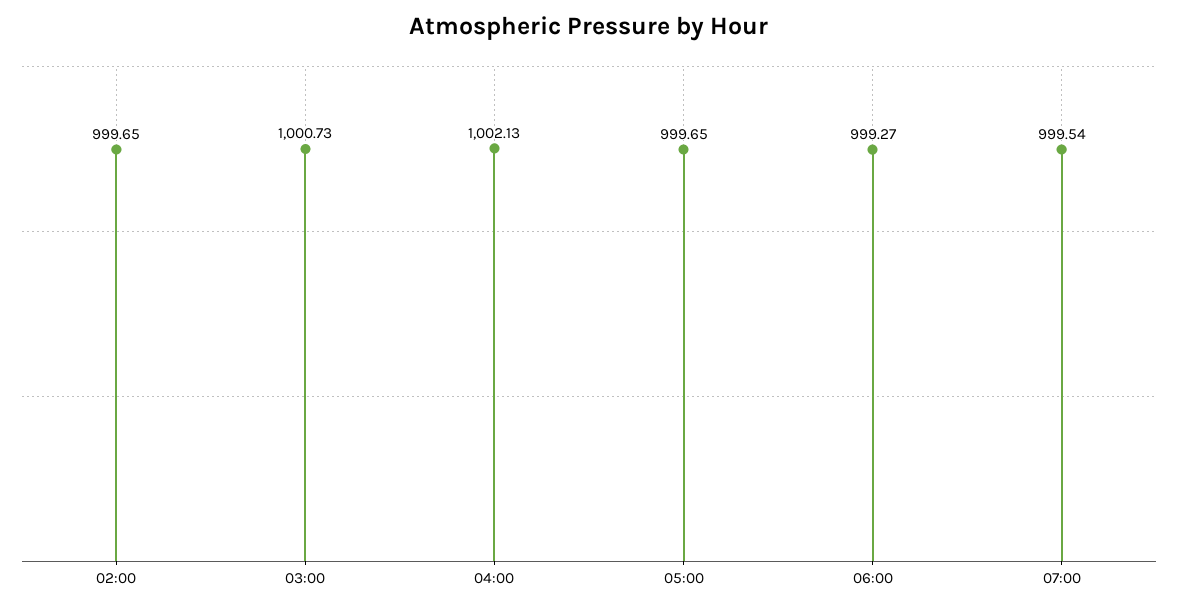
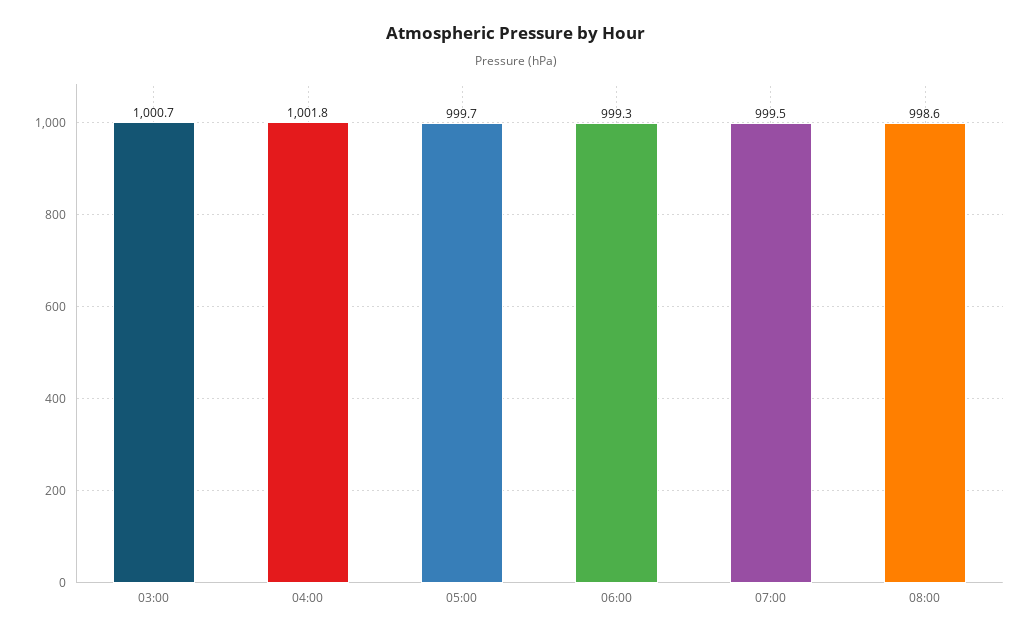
02:00: 999.65 -> none
04:00: 1002.13 -> 1001.8
08:00: none -> 998.6

